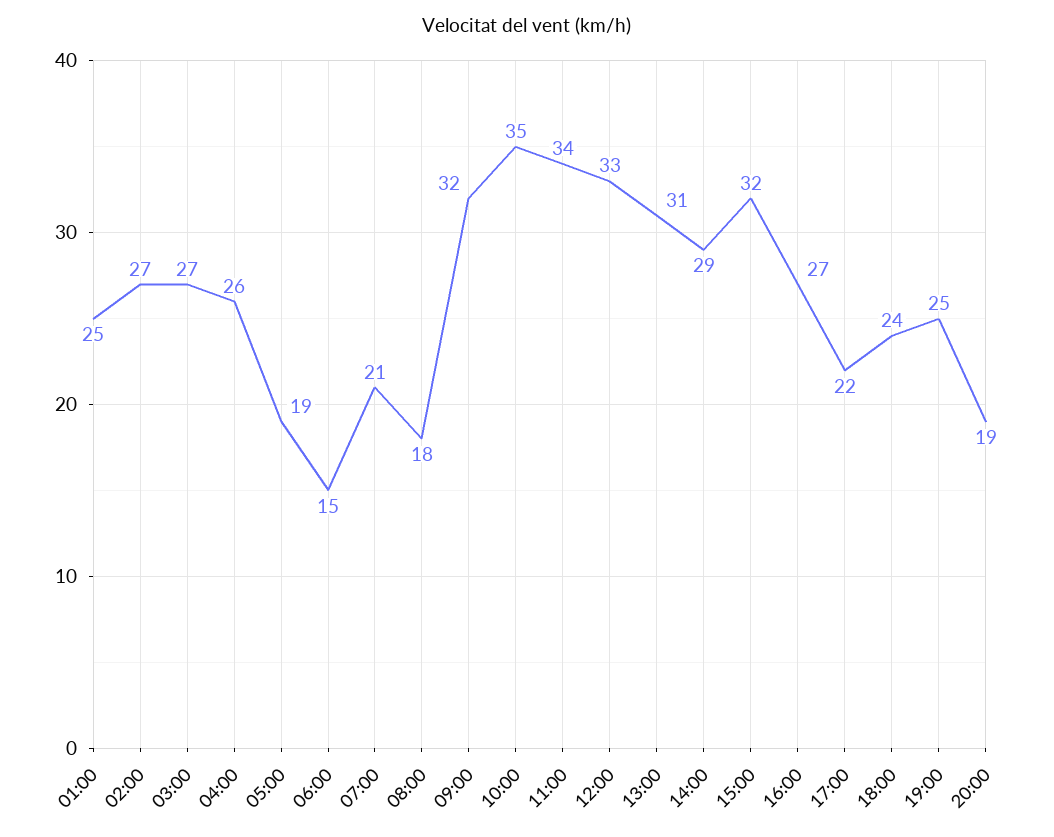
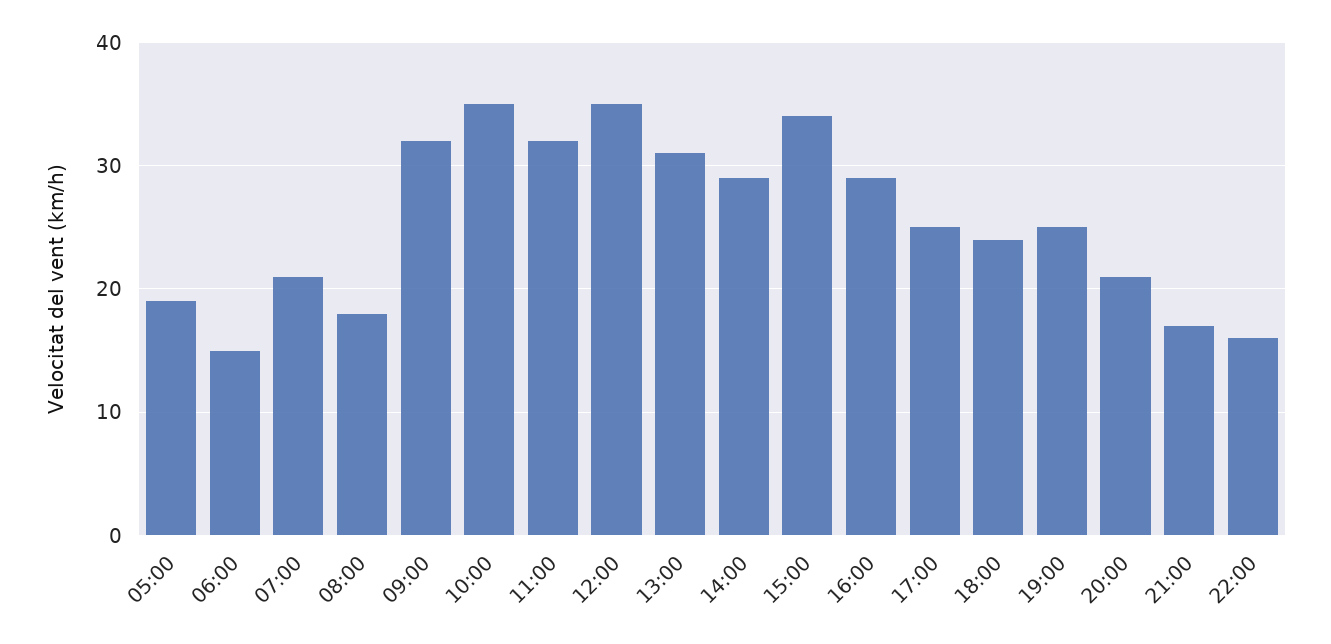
01:00: 25 -> none
02:00: 27 -> none
03:00: 27 -> none
04:00: 26 -> none
11:00: 34 -> 32
12:00: 33 -> 35
15:00: 32 -> 34
16:00: 27 -> 29
17:00: 22 -> 25
20:00: 19 -> 21
21:00: none -> 17
22:00: none -> 16

